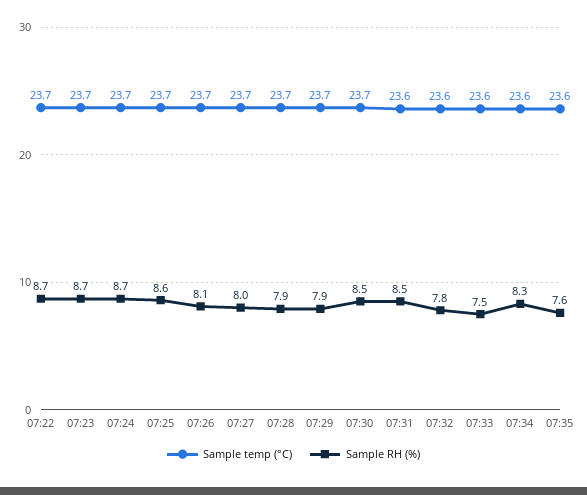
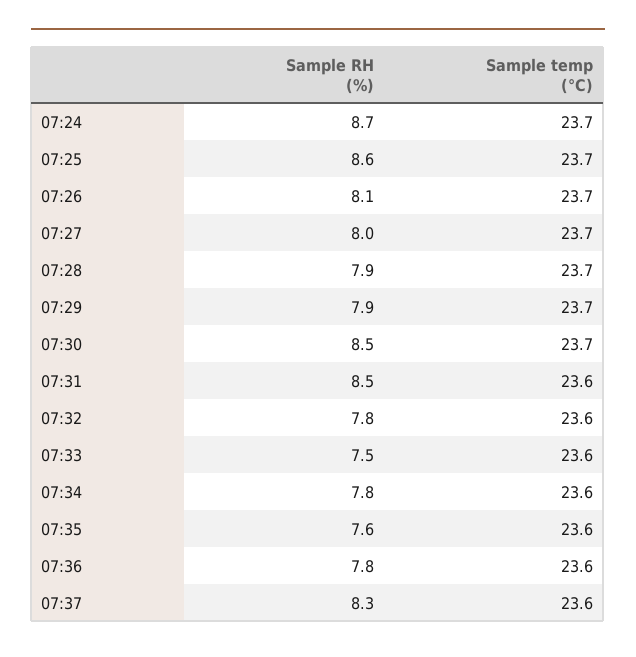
Sample temp (°C), 07:22: 23.7 -> none
Sample RH (%), 07:22: 8.7 -> none
Sample temp (°C), 07:23: 23.7 -> none
Sample RH (%), 07:23: 8.7 -> none
Sample RH (%), 07:34: 8.3 -> 7.8
Sample RH (%), 07:36: none -> 7.8
Sample temp (°C), 07:36: none -> 23.6
Sample RH (%), 07:37: none -> 8.3
Sample temp (°C), 07:37: none -> 23.6

